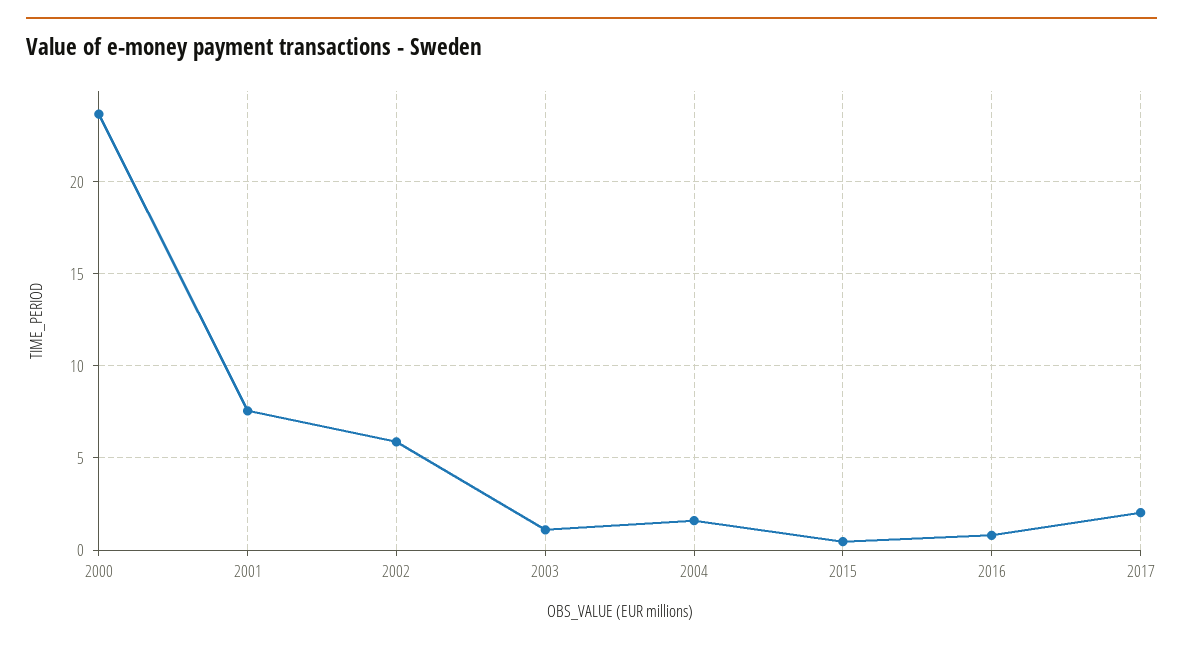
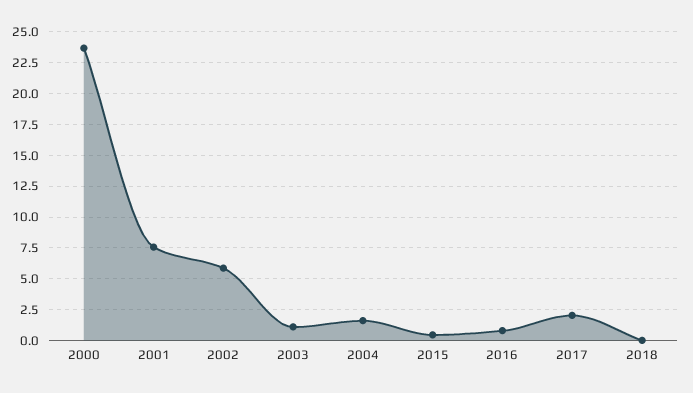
2018: none -> 0

